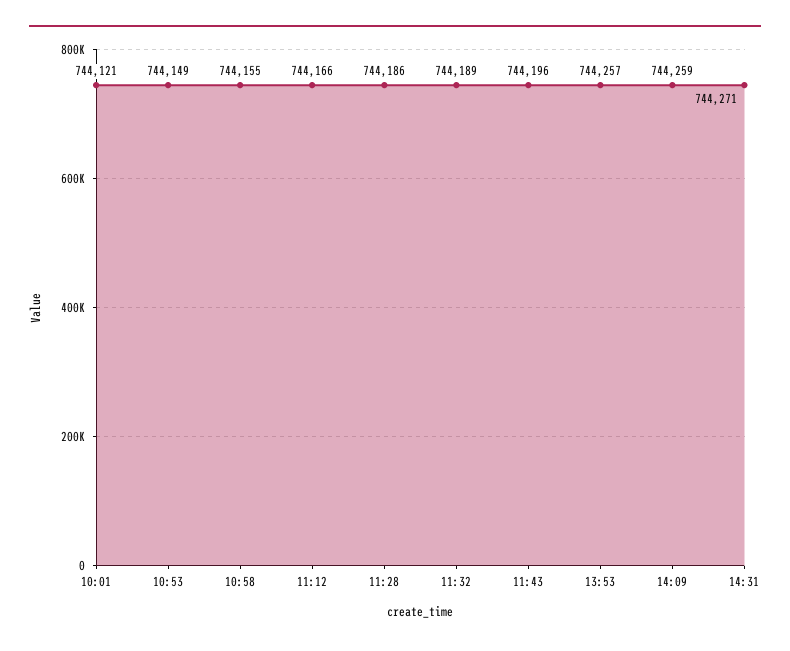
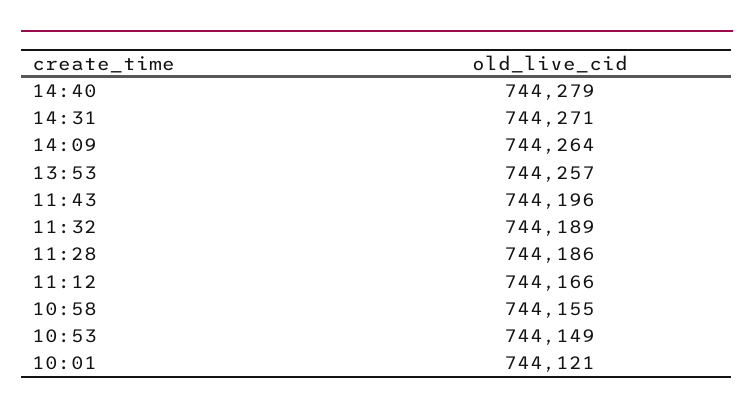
14:09: 744259 -> 744264
14:40: none -> 744279

